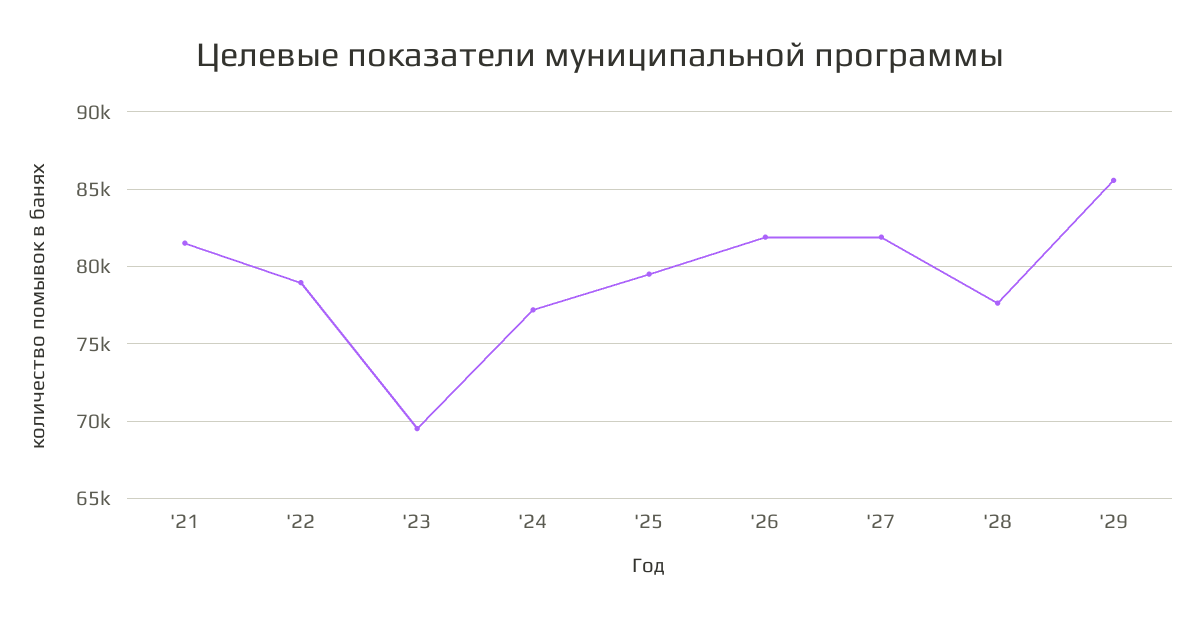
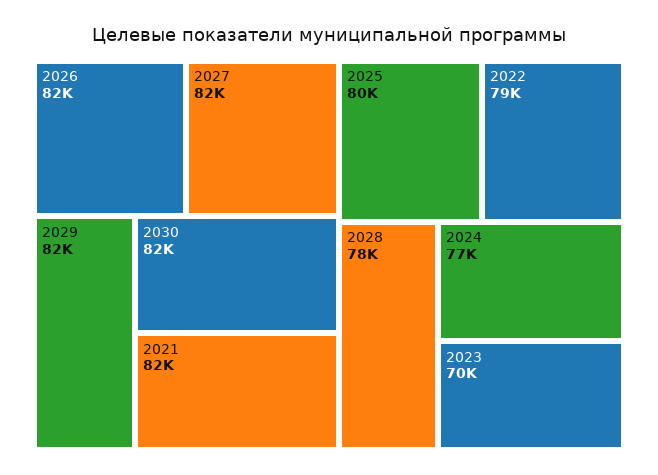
'29: 85500 -> 82000
2030: none -> 82000

